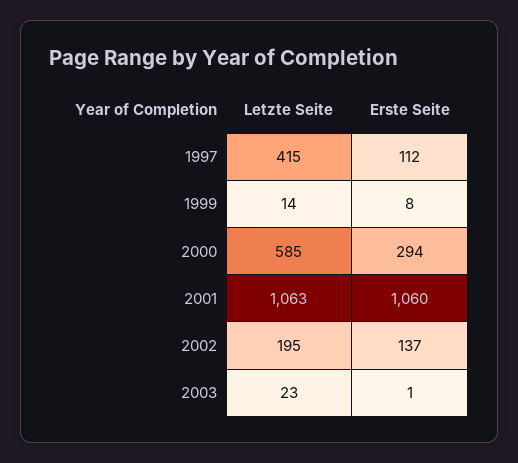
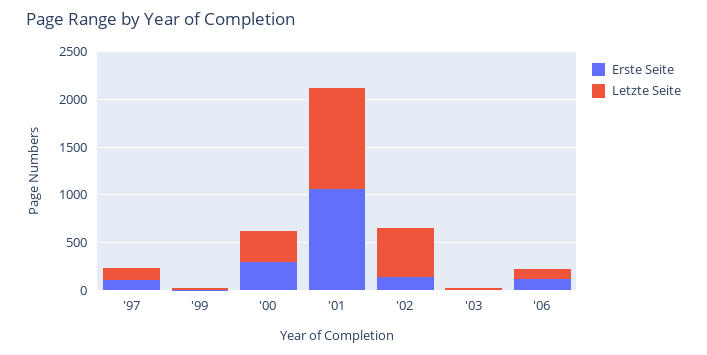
Letzte Seite, 1997: 415 -> 100
Letzte Seite, 2000: 585 -> 300
Letzte Seite, 2002: 195 -> 500
Erste Seite, '06: none -> 100
Letzte Seite, '06: none -> 100

